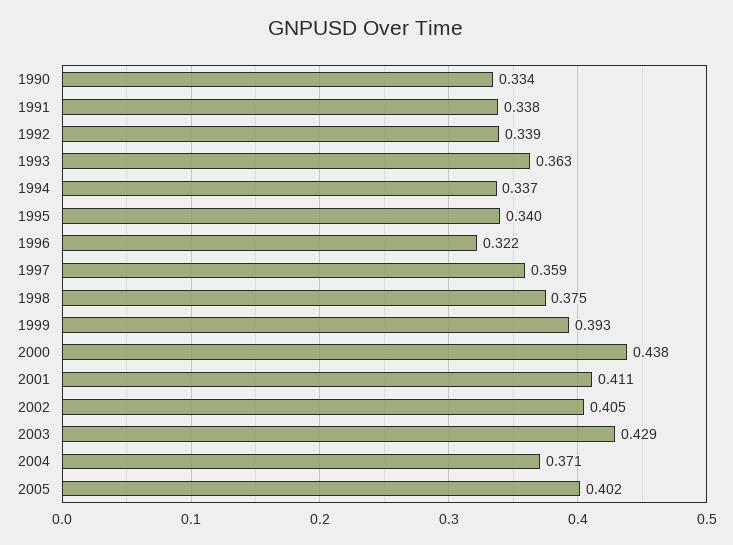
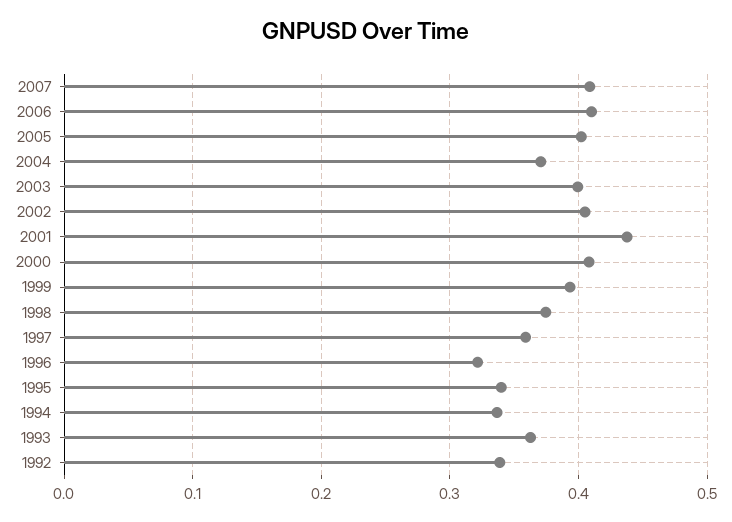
1990: 0.334 -> none
1991: 0.338 -> none
2000: 0.438 -> 0.41
2001: 0.411 -> 0.44
2003: 0.429 -> 0.4
2007: none -> 0.41
2006: none -> 0.41

